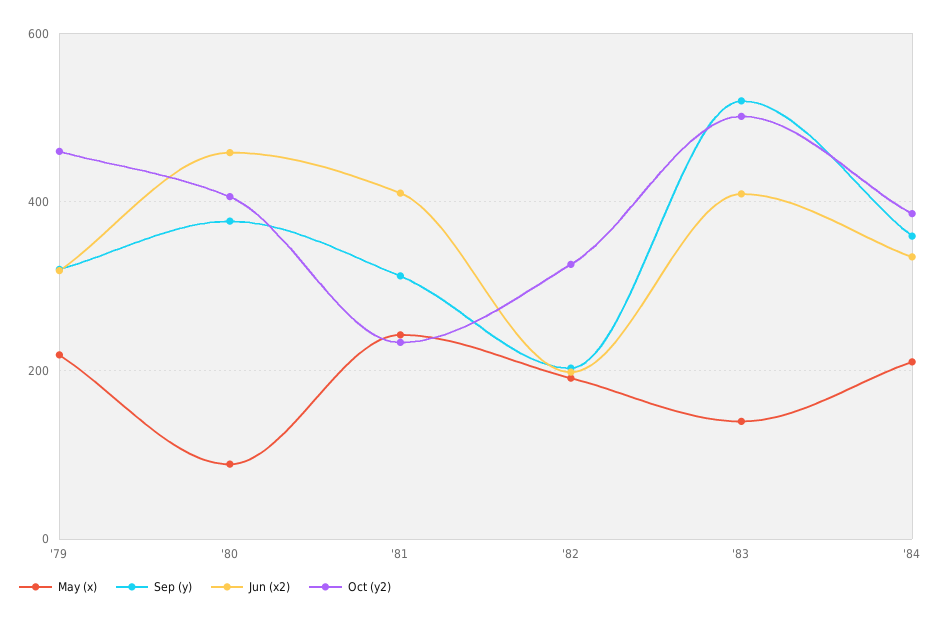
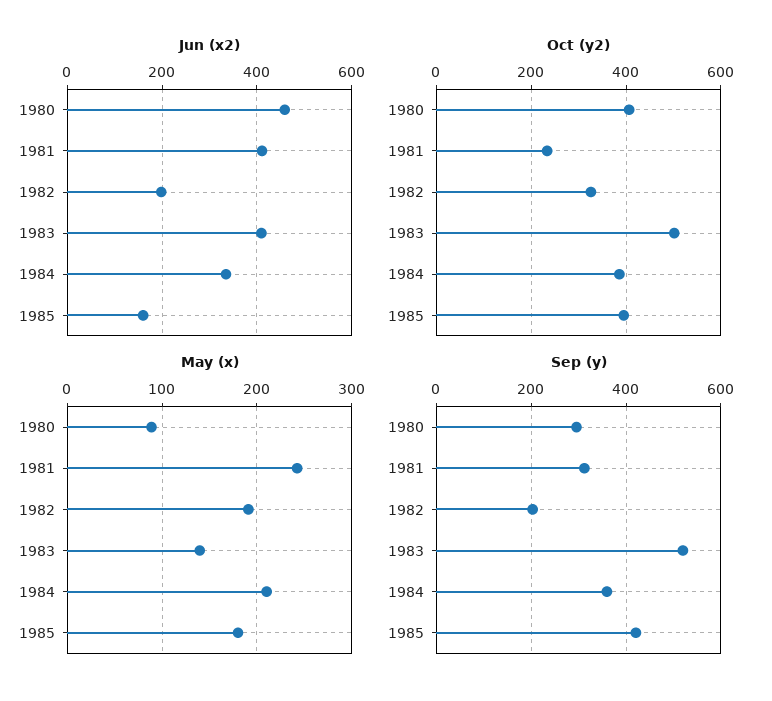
May (x), '79: 220 -> none
Sep (y), '79: 320 -> none
Jun (x2), '79: 320 -> none
Oct (y2), '79: 460 -> none
Sep (y), '80: 380 -> 300
Jun (x2), 1985: none -> 160
Oct (y2), 1985: none -> 400
May (x), 1985: none -> 180
Sep (y), 1985: none -> 420

